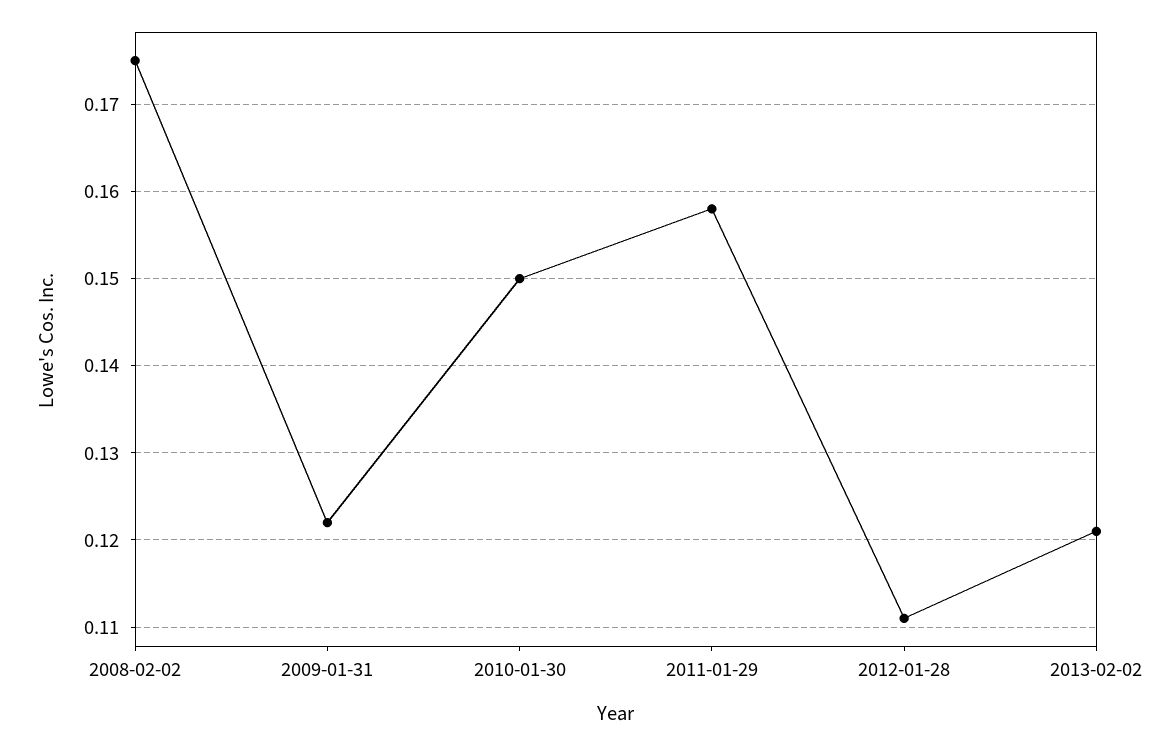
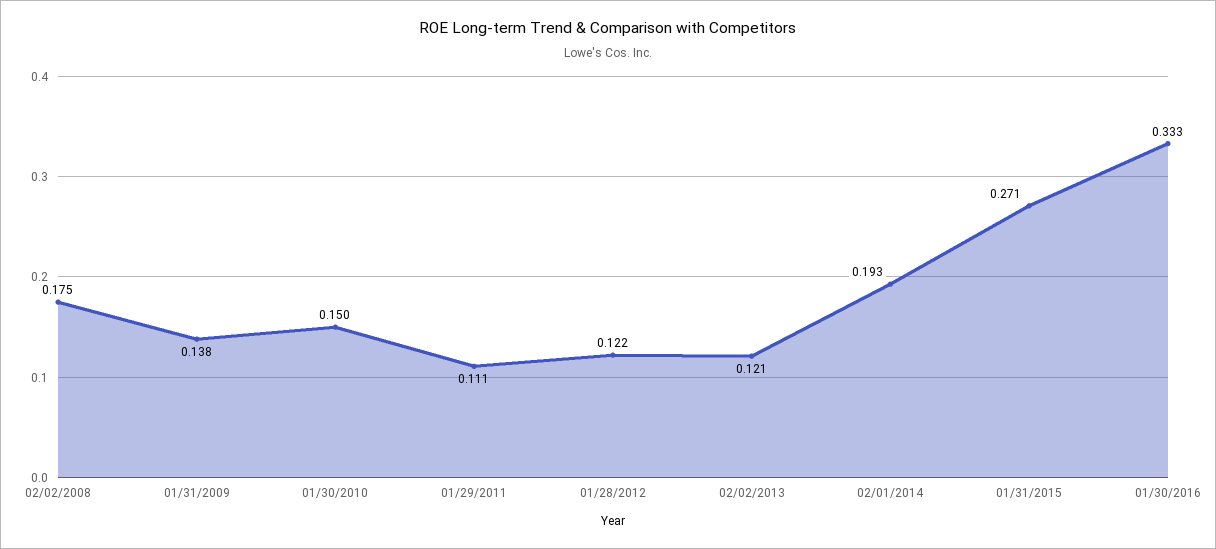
2009-01-31: 0.122 -> 0.138
2011-01-29: 0.158 -> 0.111
2012-01-28: 0.111 -> 0.122
02/01/2014: none -> 0.193
01/31/2015: none -> 0.271
01/30/2016: none -> 0.333

